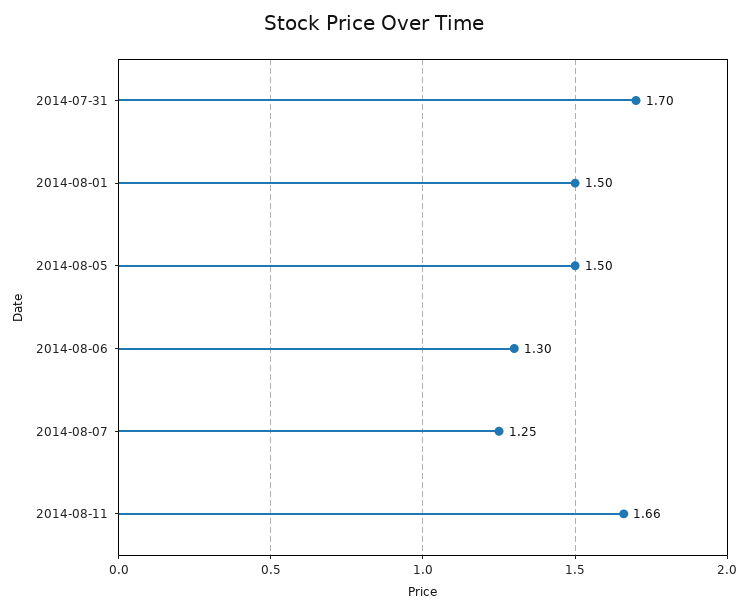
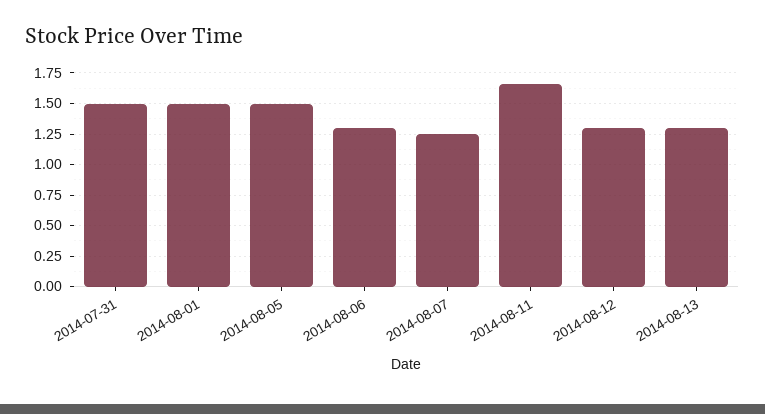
2014-07-31: 1.7 -> 1.5
2014-08-12: none -> 1.3
2014-08-13: none -> 1.3

